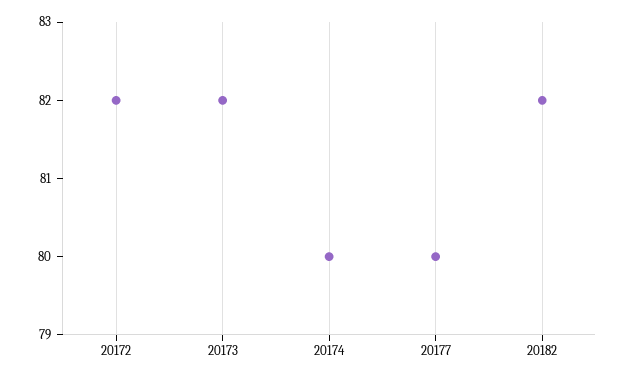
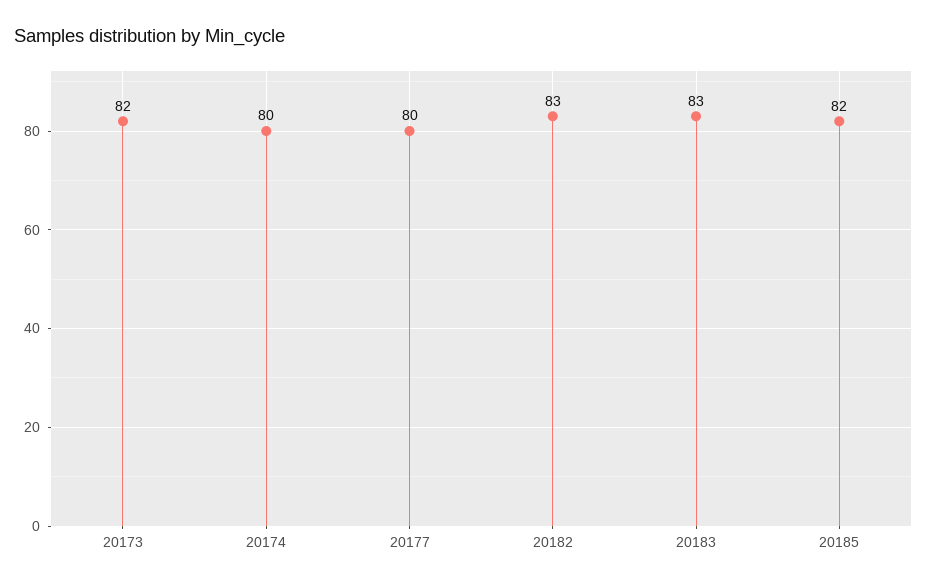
20172: 82 -> none
20182: 82 -> 83
20183: none -> 83
20185: none -> 82

